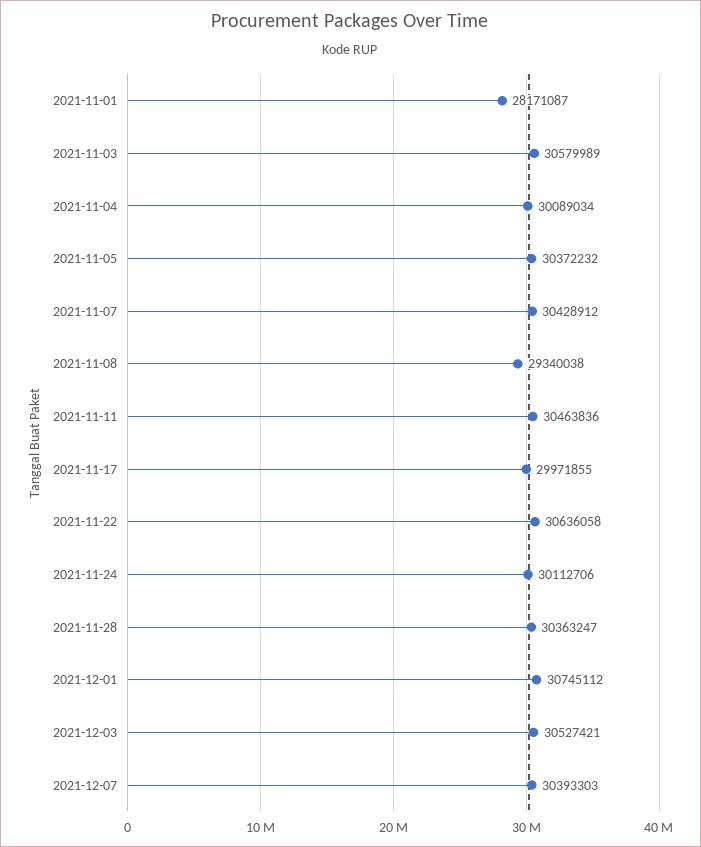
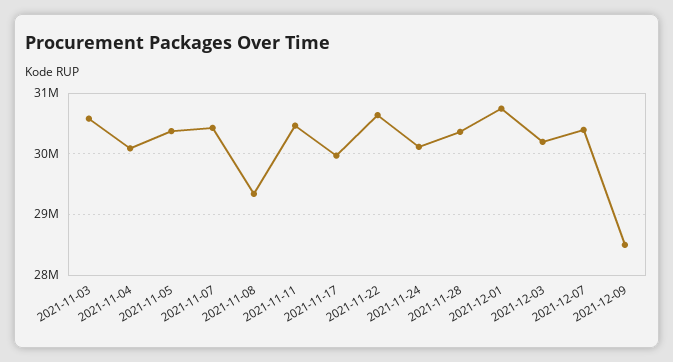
2021-11-01: 28171087 -> none
2021-12-03: 30527421 -> 30200000
2021-12-09: none -> 28500000

